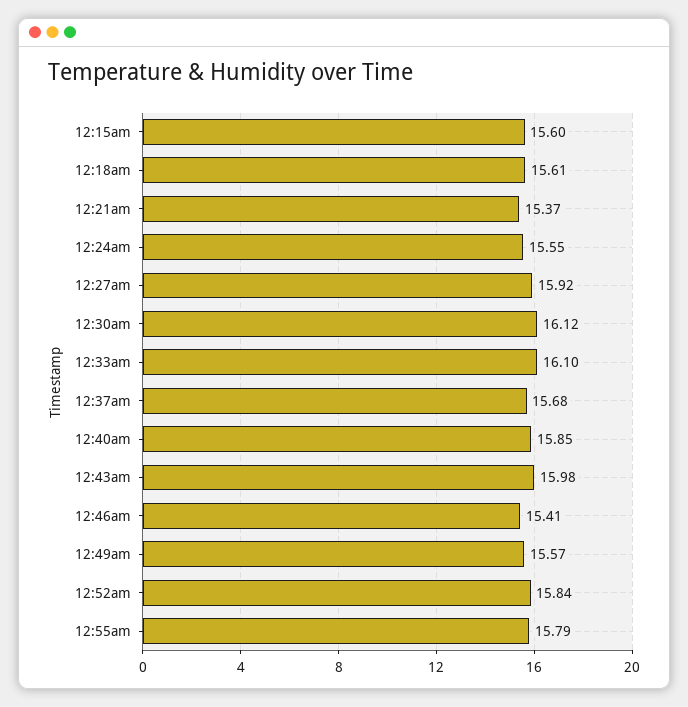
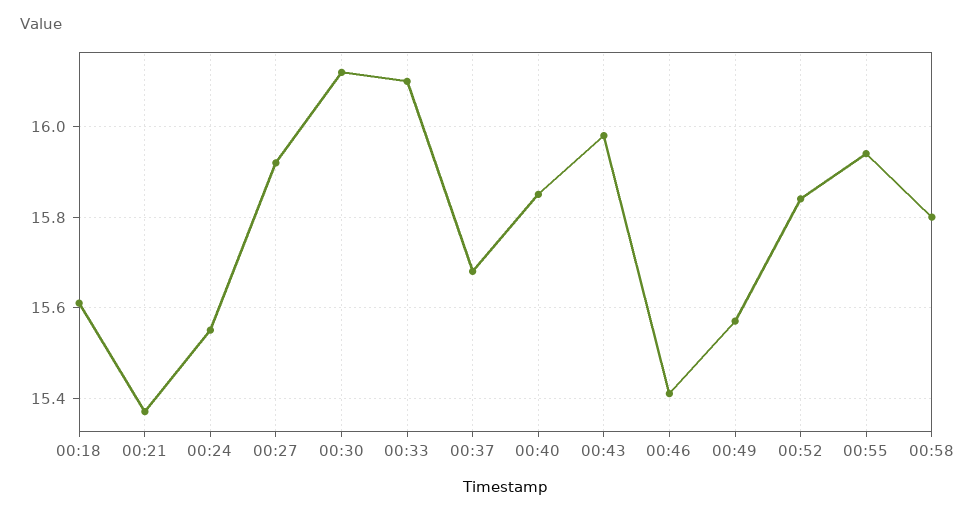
12:15am: 15.6 -> none
12:55am: 15.79 -> 15.95
00:58: none -> 15.8

